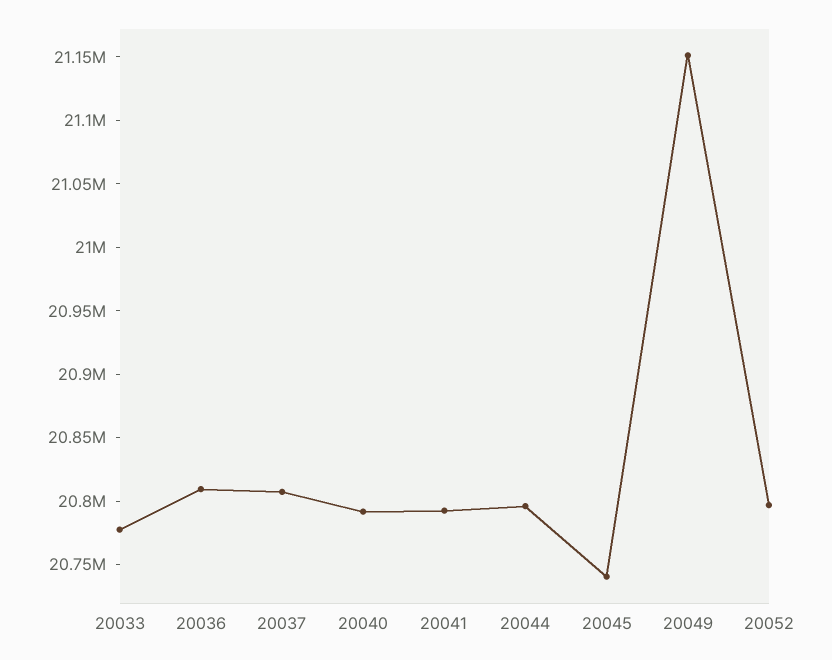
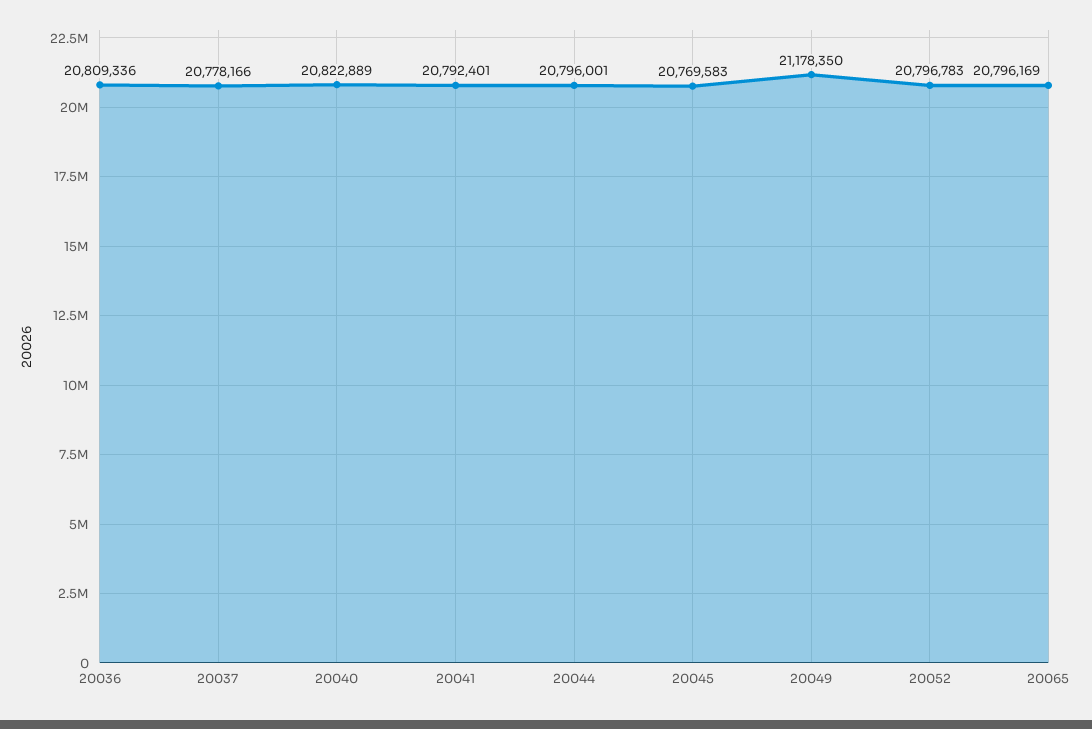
20033: 20780000 -> none
20037: 20810000 -> 20778166
20040: 20790000 -> 20822889
20045: 20740000 -> 20769583
20049: 21150000 -> 21178350
20065: none -> 20796169

